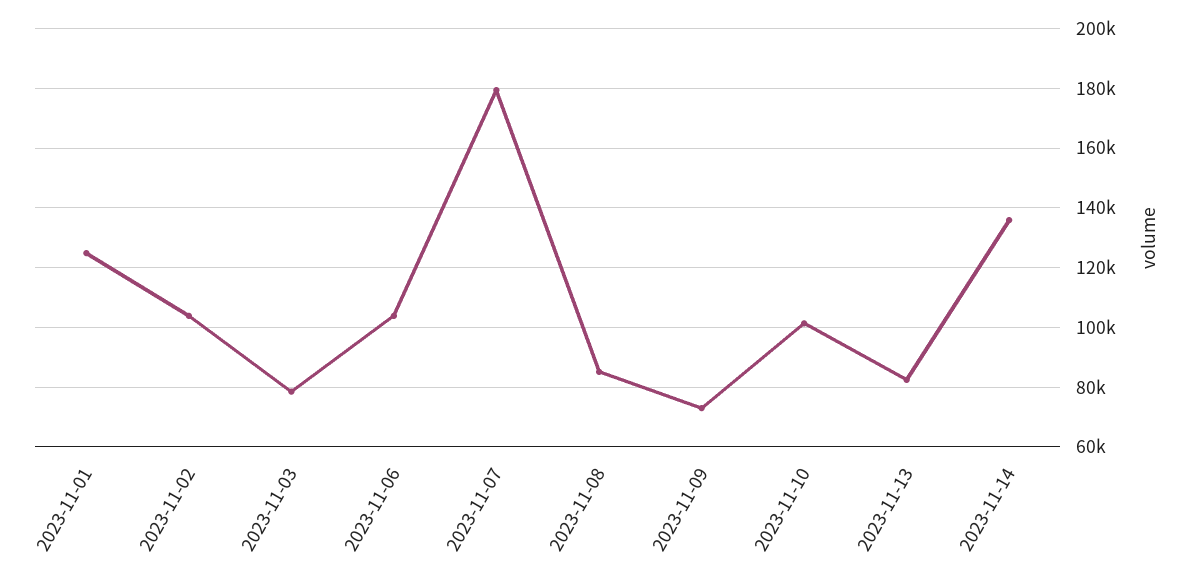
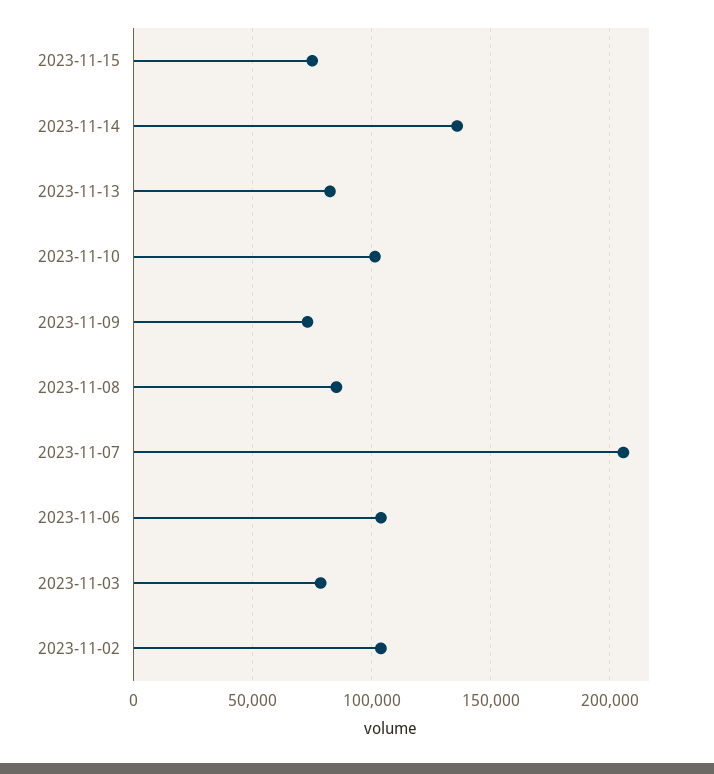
2023-11-01: 125000 -> none
2023-11-07: 180000 -> 205000
2023-11-15: none -> 75000

